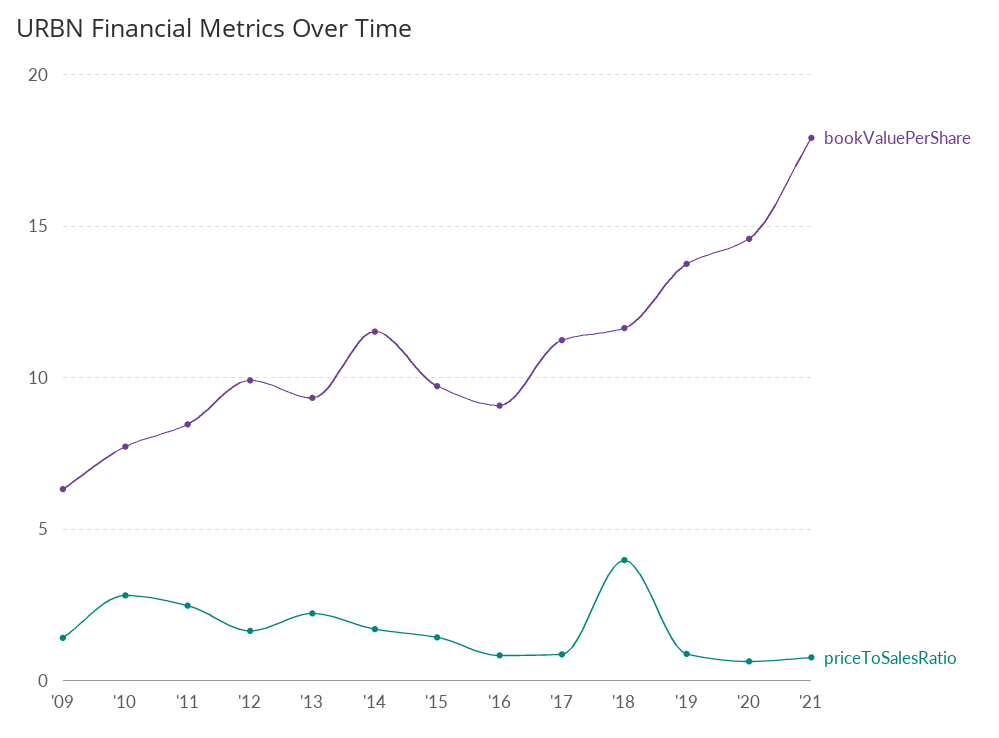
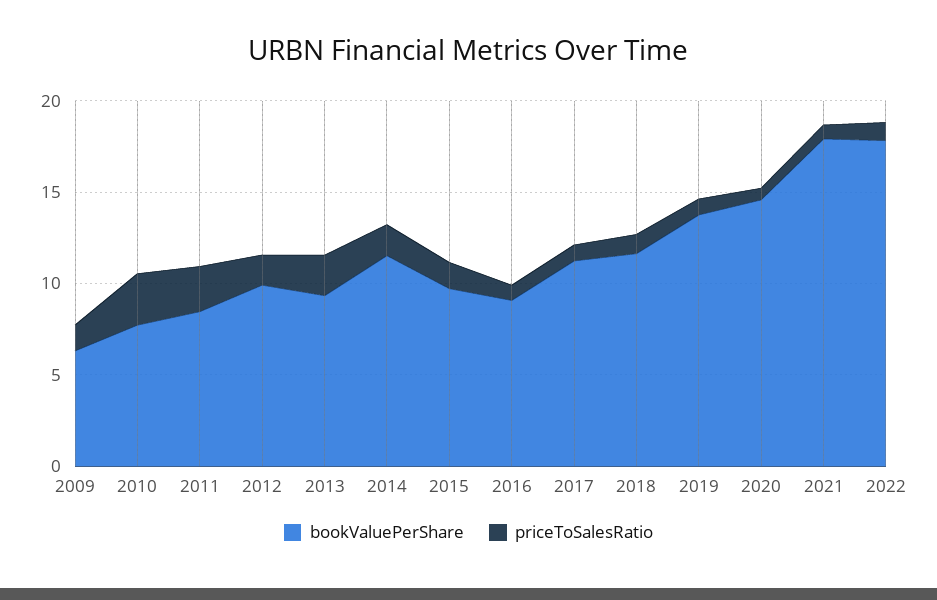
priceToSalesRatio, '18: 4 -> 1
bookValuePerShare, 2022: none -> 18
priceToSalesRatio, 2022: none -> 1

